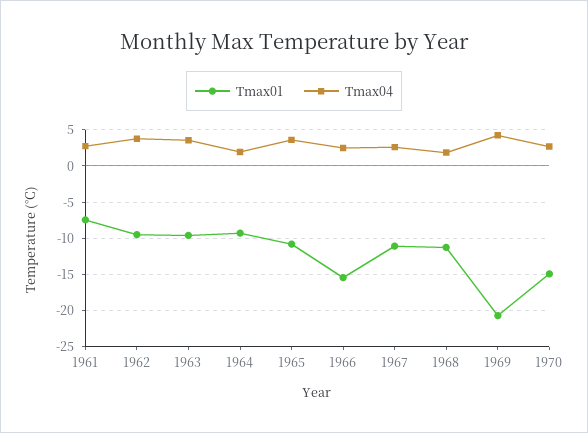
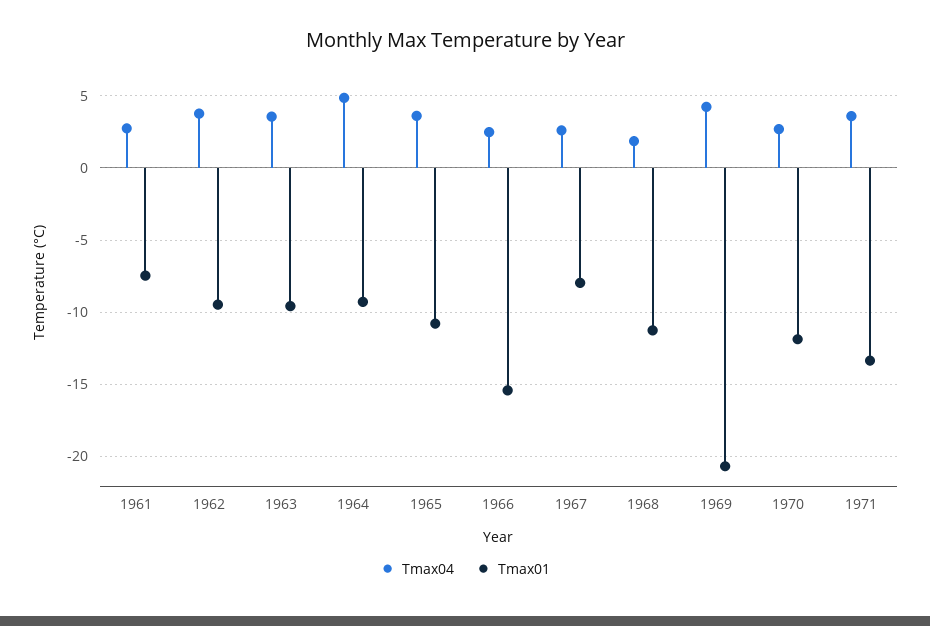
Tmax04, 1964: 2 -> 5
Tmax01, 1967: -11 -> -8
Tmax01, 1970: -15 -> -12
Tmax04, 1971: none -> 3.5
Tmax01, 1971: none -> -13.5

